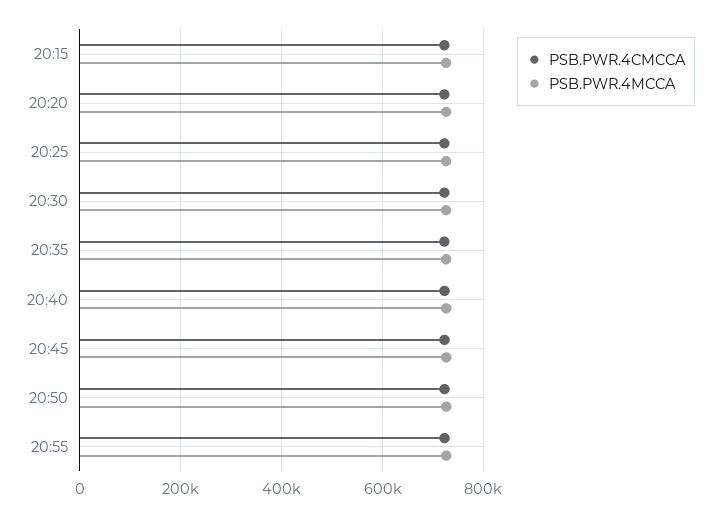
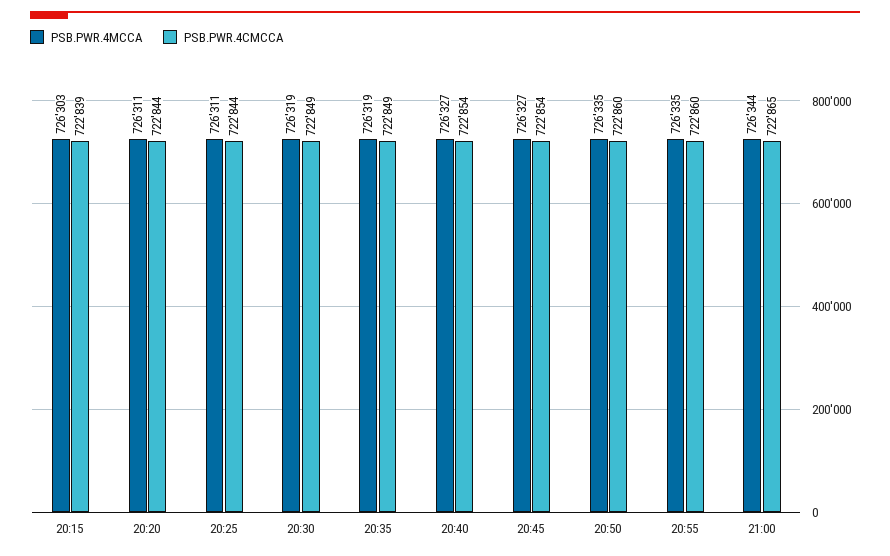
PSB.PWR.4MCCA, 21:00: none -> 726344
PSB.PWR.4CMCCA, 21:00: none -> 722865

